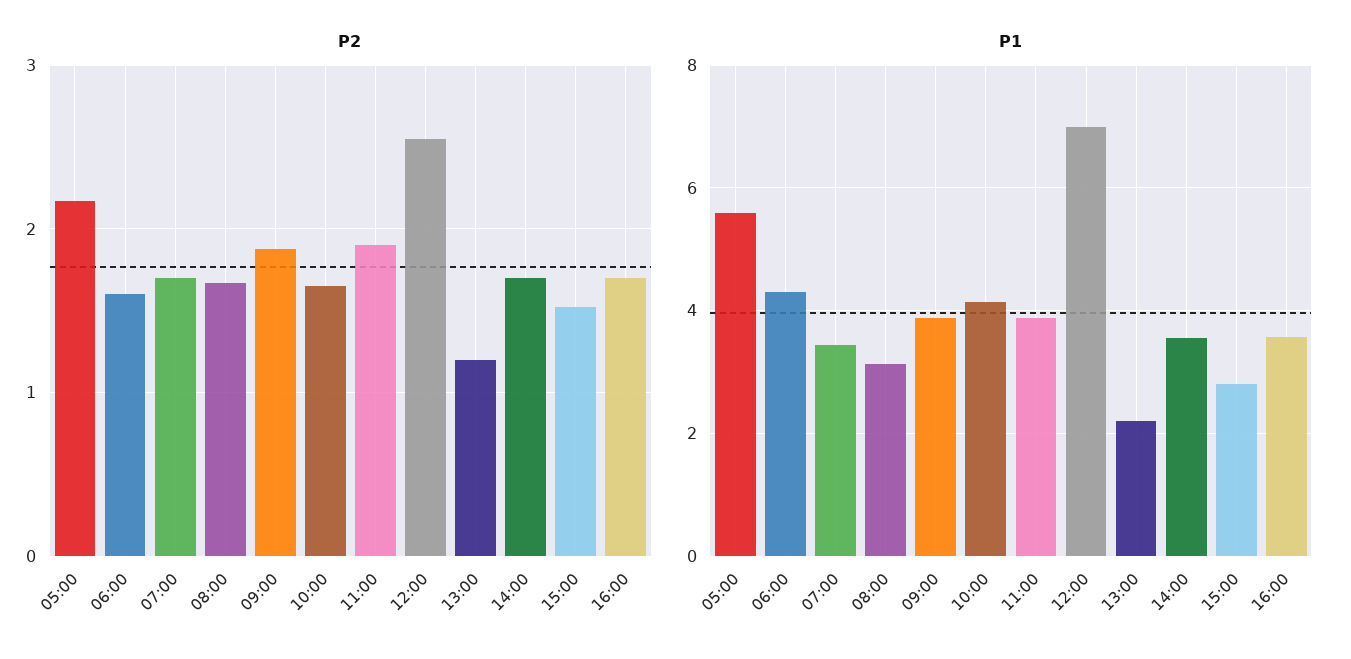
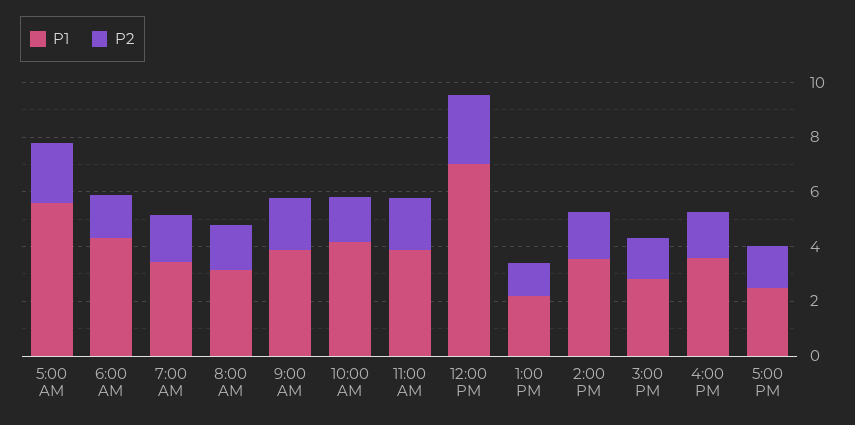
P1, 5:00 PM: none -> 2.5
P2, 5:00 PM: none -> 1.5

